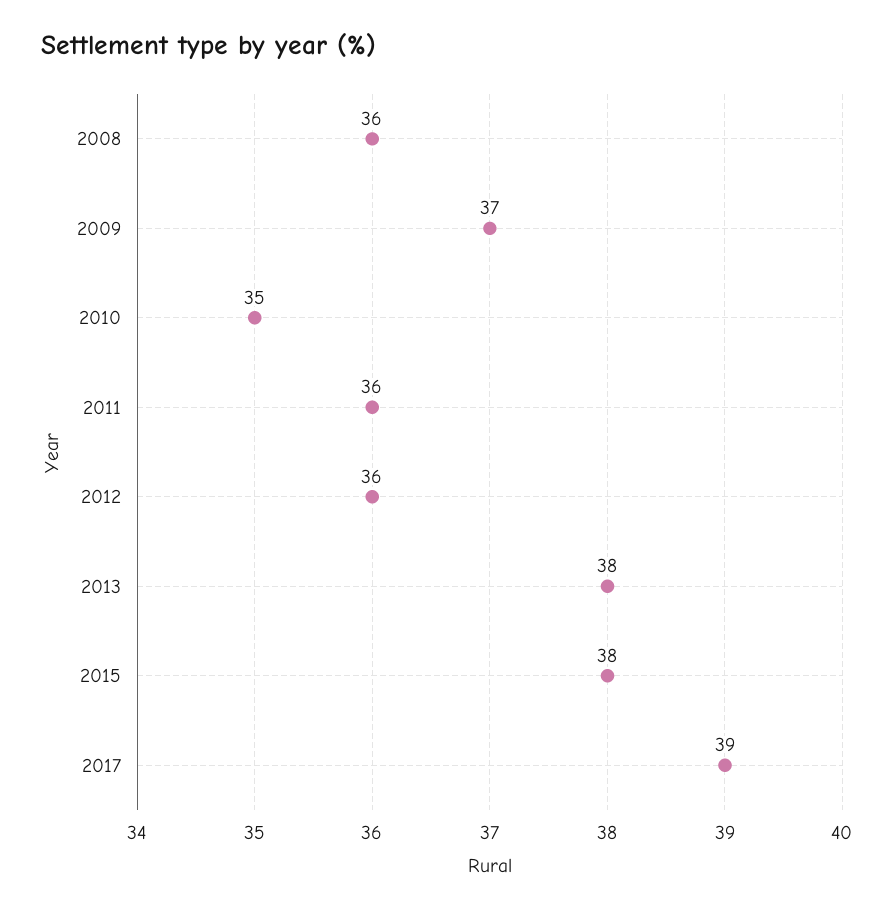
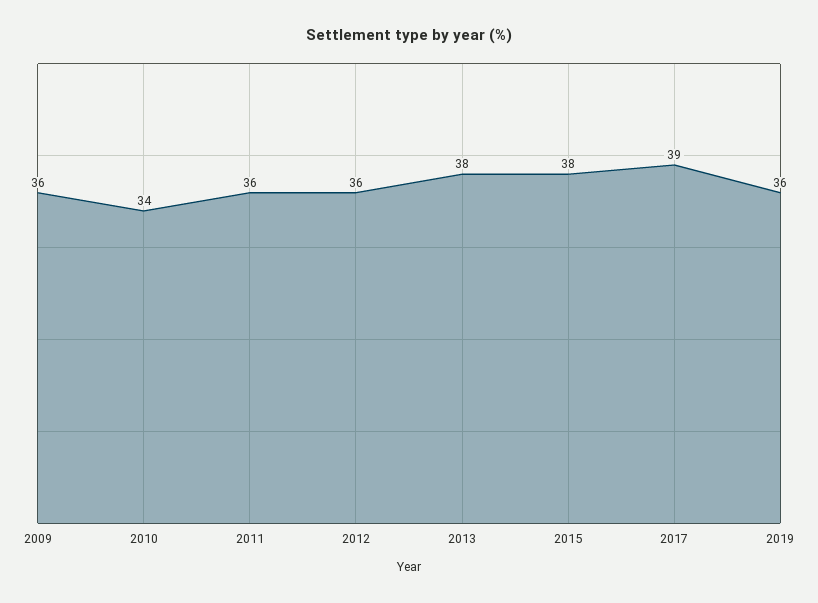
2008: 36 -> none
2009: 37 -> 36
2010: 35 -> 34
2019: none -> 36

